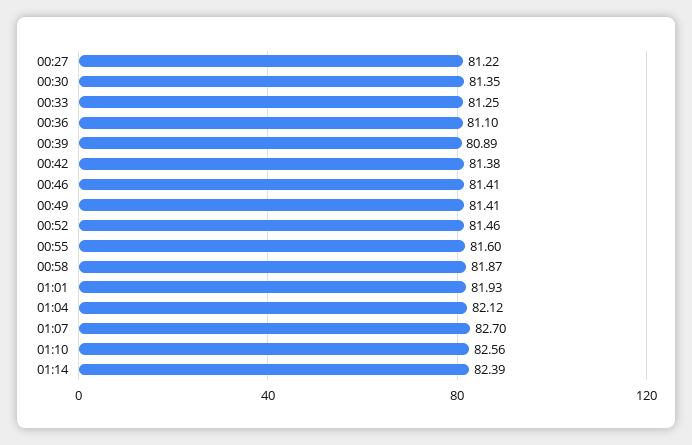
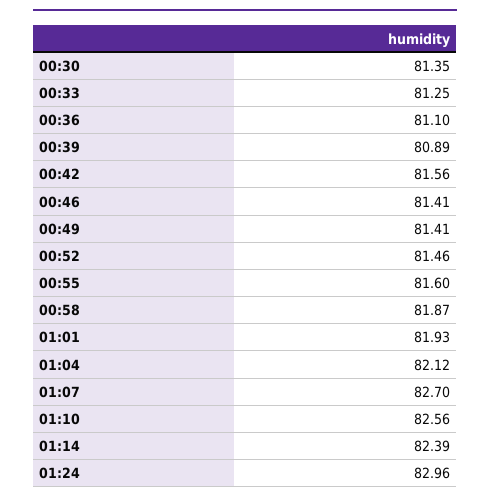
00:27: 81.22 -> none
00:42: 81.38 -> 81.56
01:24: none -> 82.96

